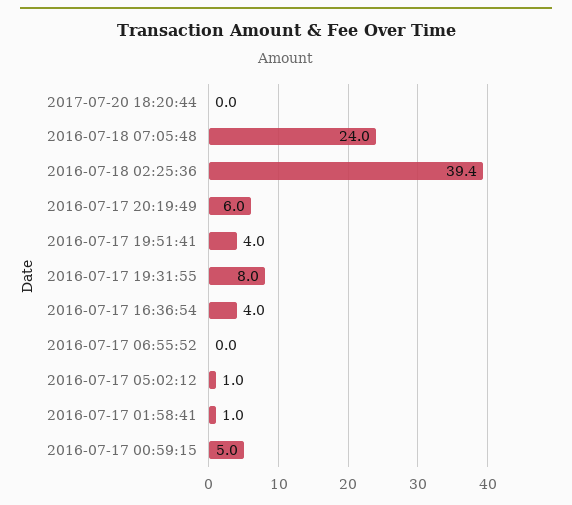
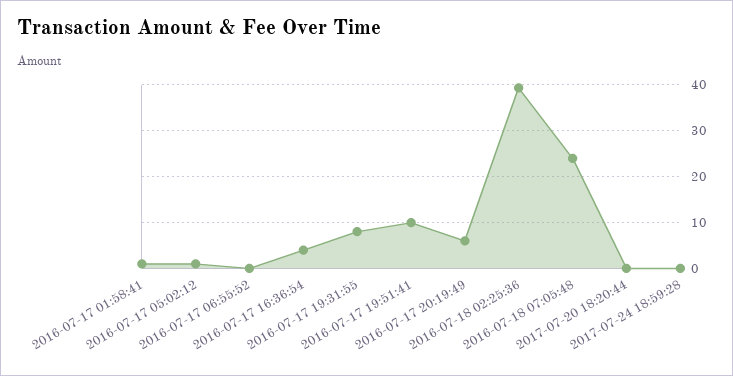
2016-07-17 19:51:41: 4 -> 10
2016-07-17 00:59:15: 5 -> none
2017-07-24 18:59:28: none -> 0

